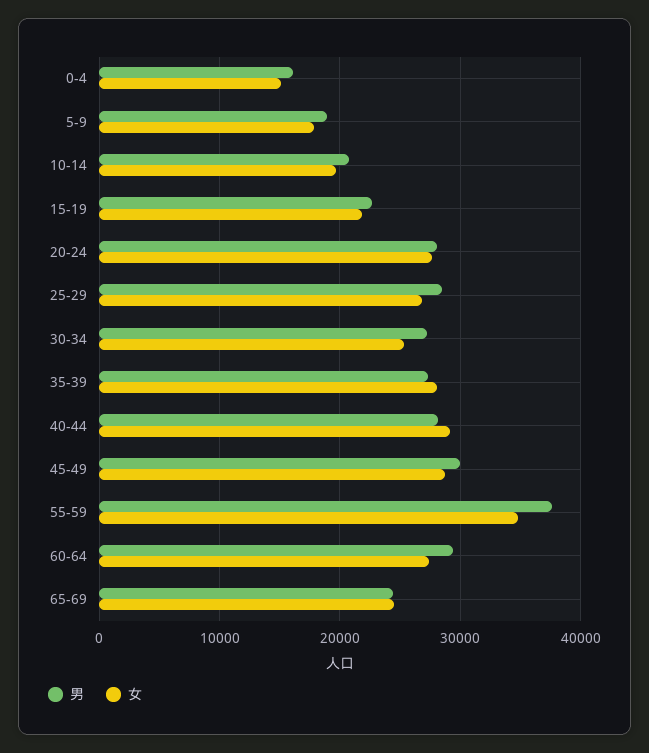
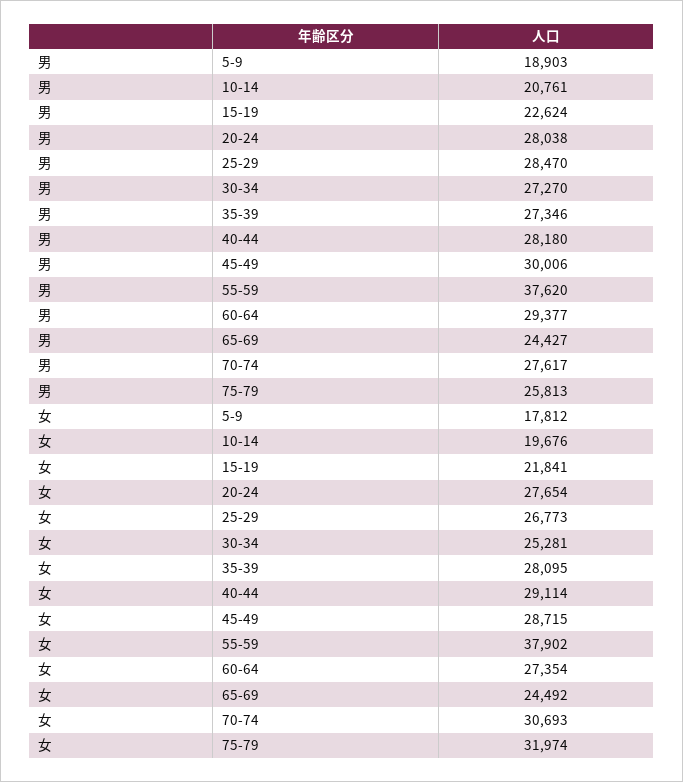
男, 0-4: 16000 -> none
女, 0-4: 15000 -> none
女, 55-59: 35000 -> 37902
男, 70-74: none -> 27617
男, 75-79: none -> 25813
女, 70-74: none -> 30693
女, 75-79: none -> 31974

